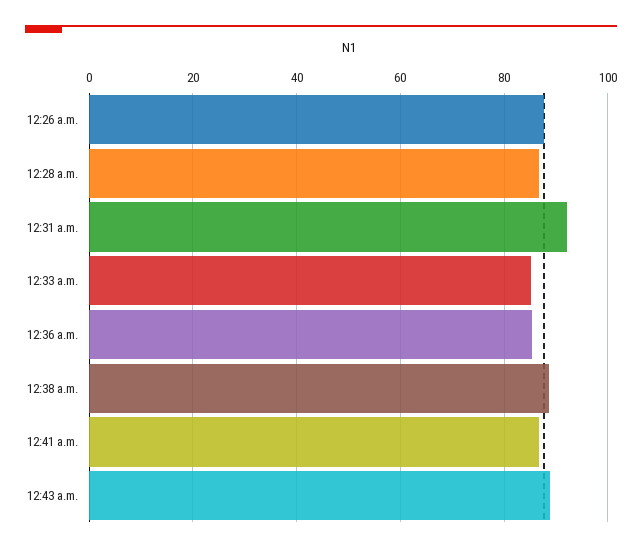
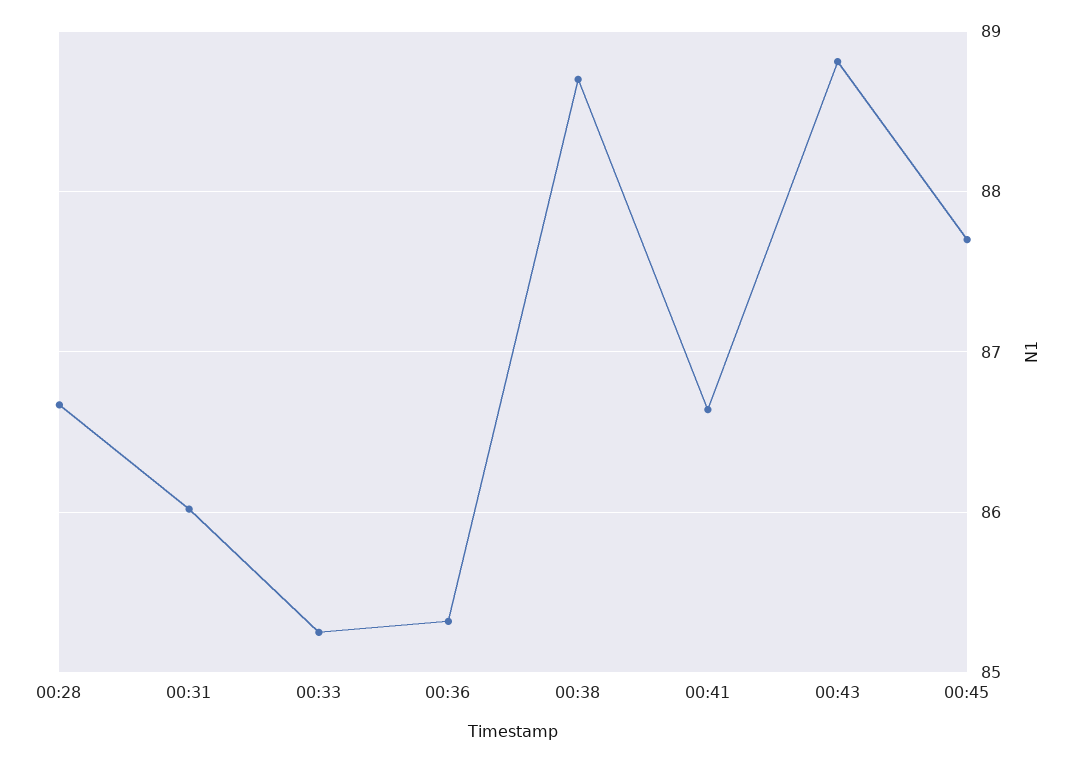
12:26 a.m.: 88 -> none
12:31 a.m.: 92 -> 86
00:45: none -> 87.7

